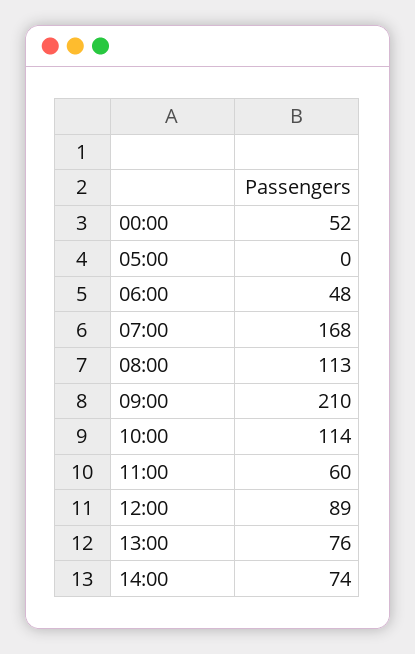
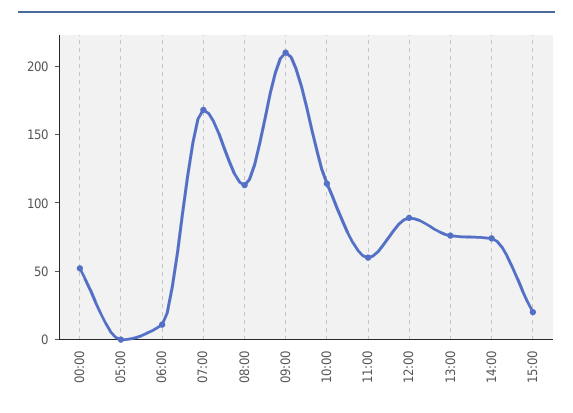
06:00: 48 -> 10
15:00: none -> 20

